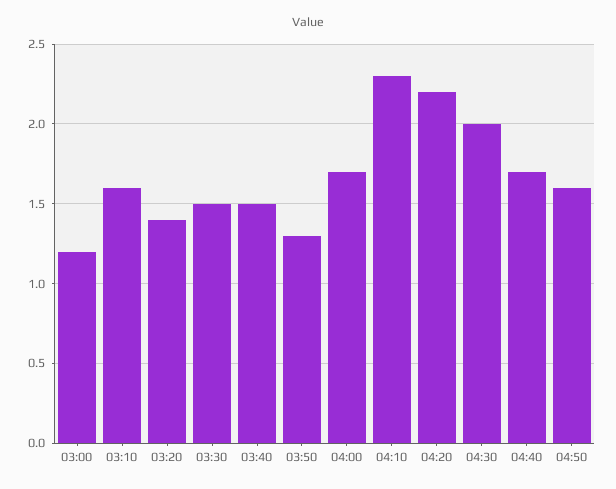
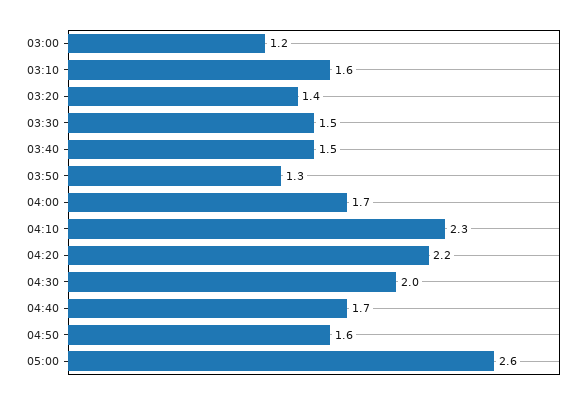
05:00: none -> 2.6

